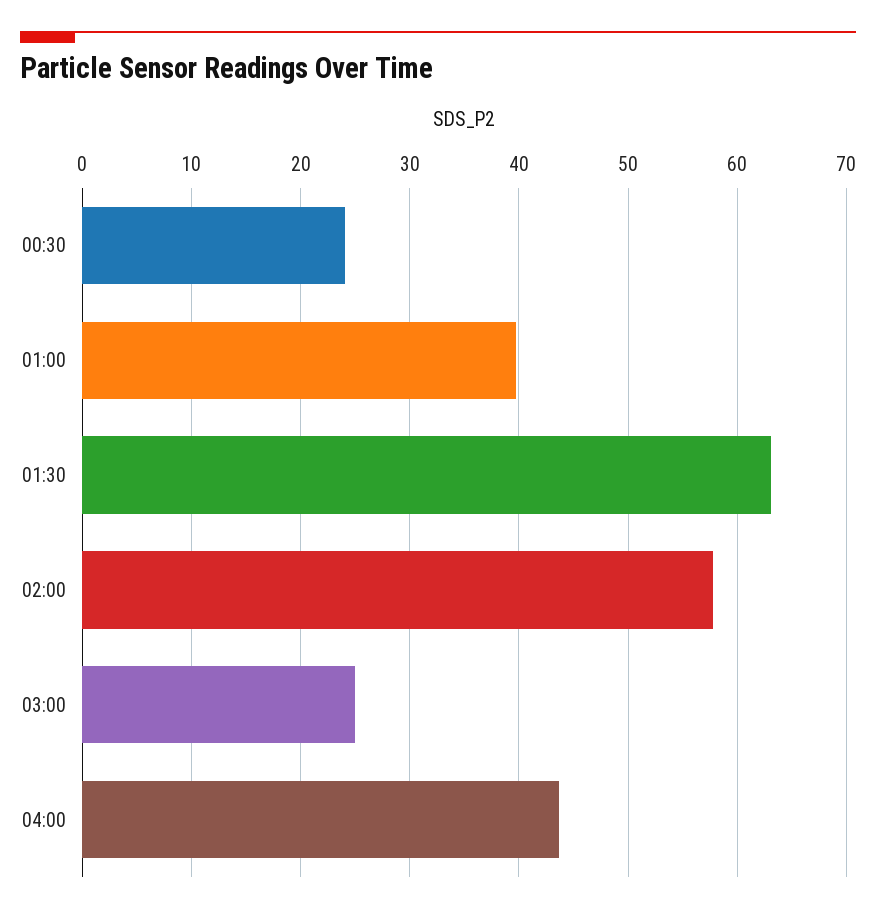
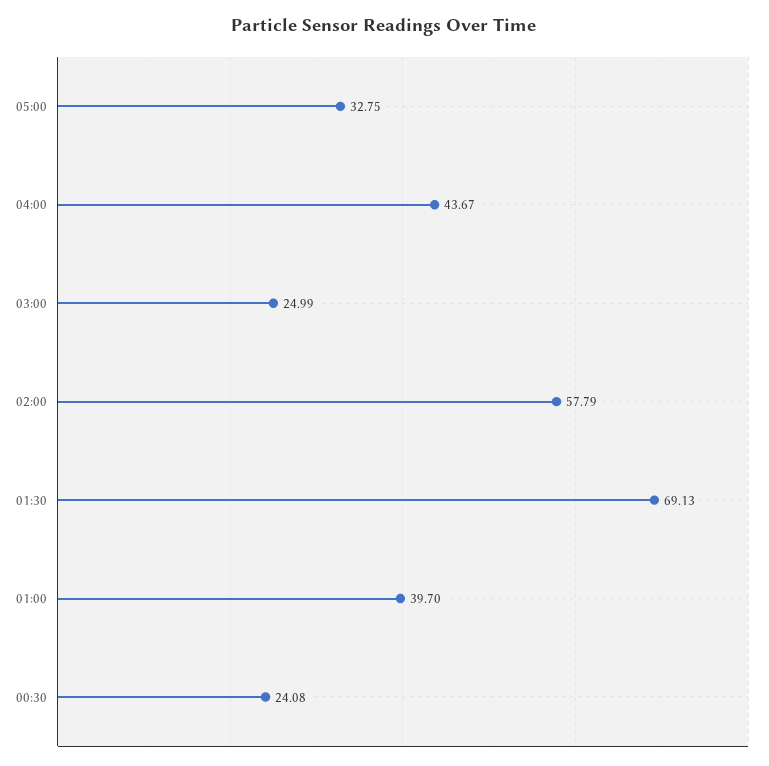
01:30: 63 -> 69.13
05:00: none -> 32.75

